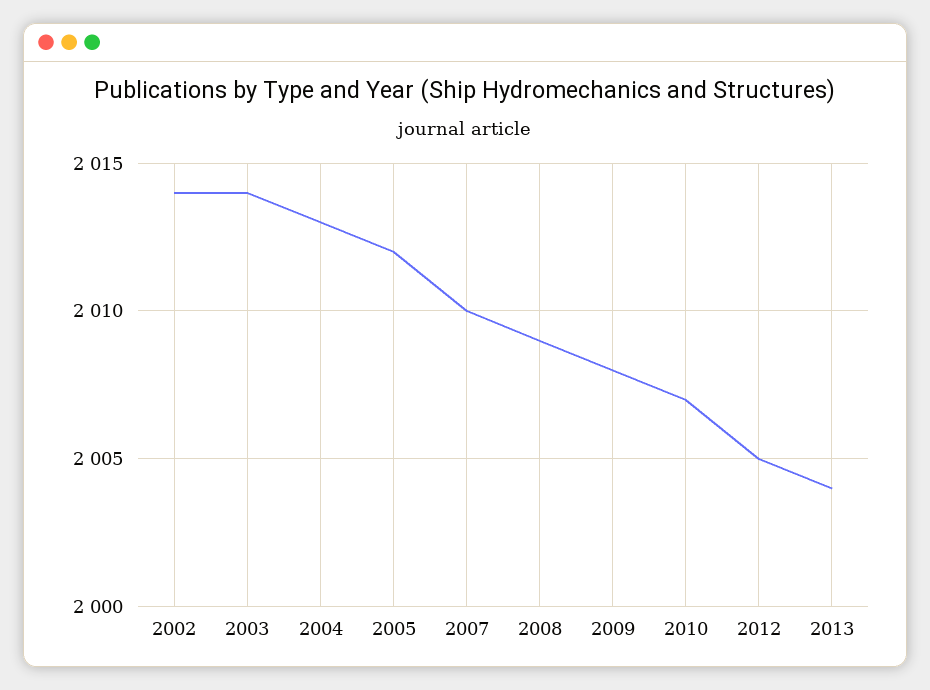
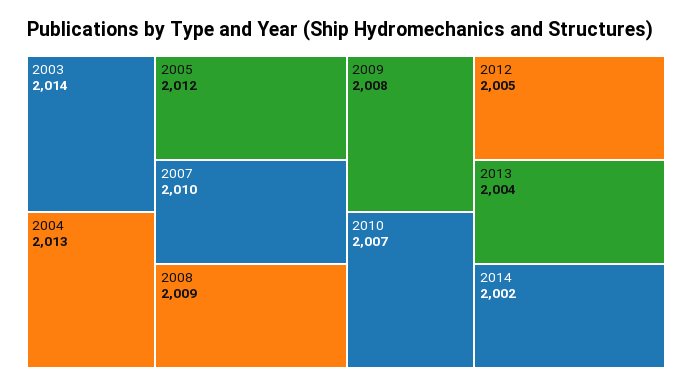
2002: 2014 -> none
2014: none -> 2002

